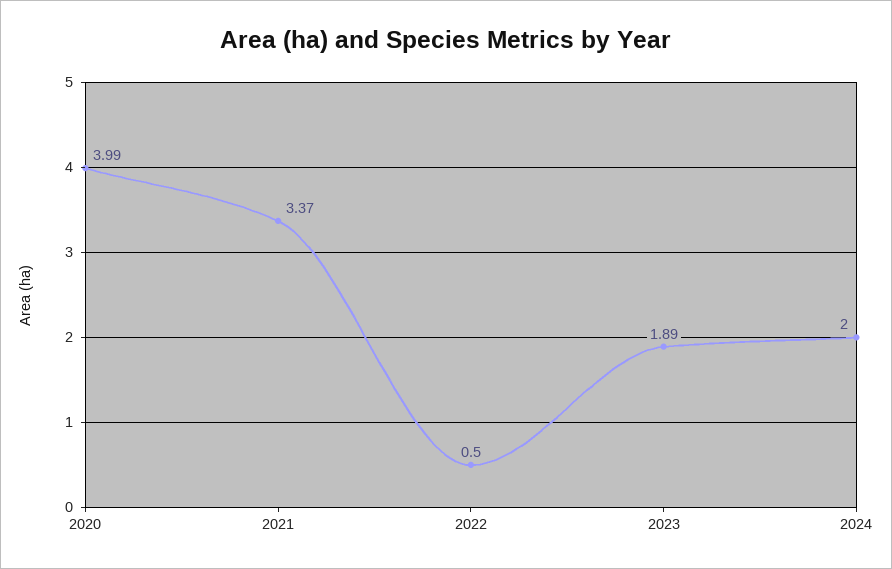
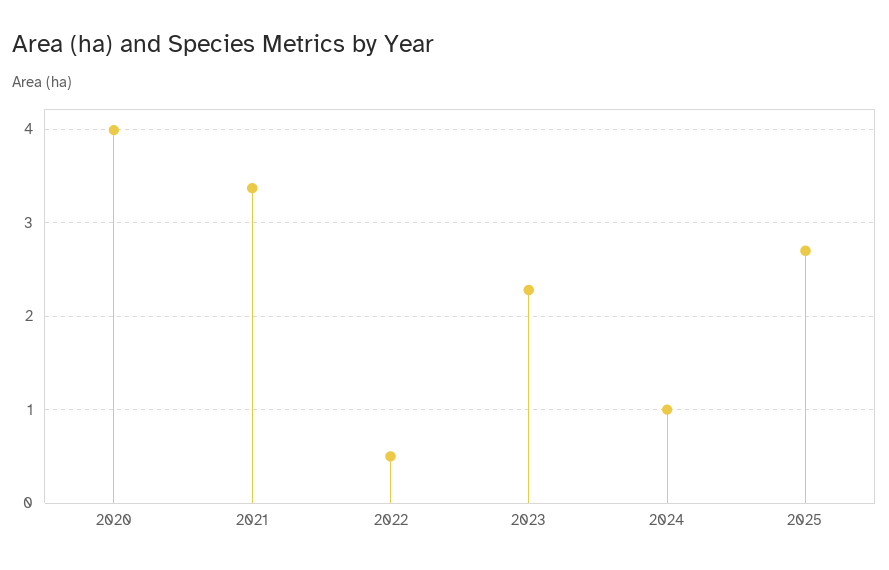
2023: 1.89 -> 2.3
2024: 2 -> 1
2025: none -> 2.7

